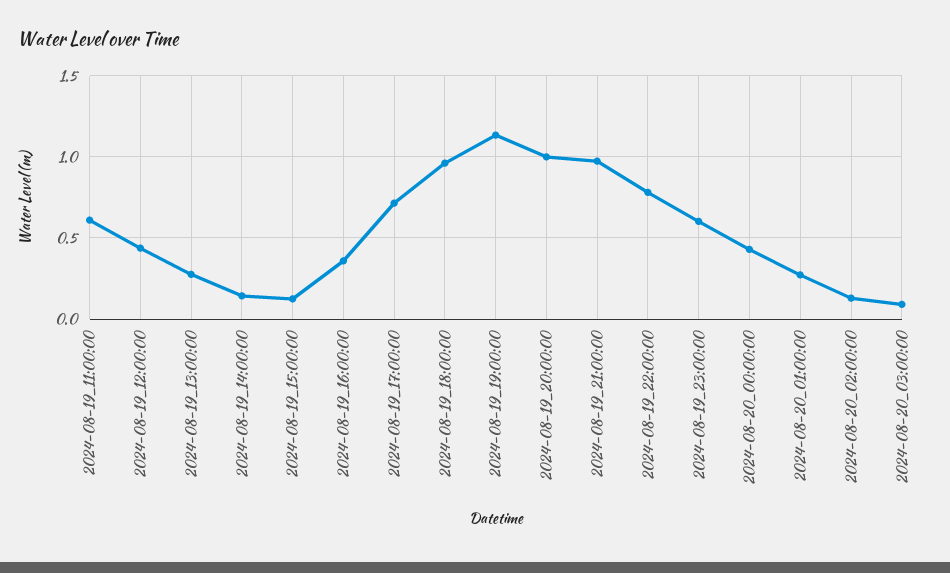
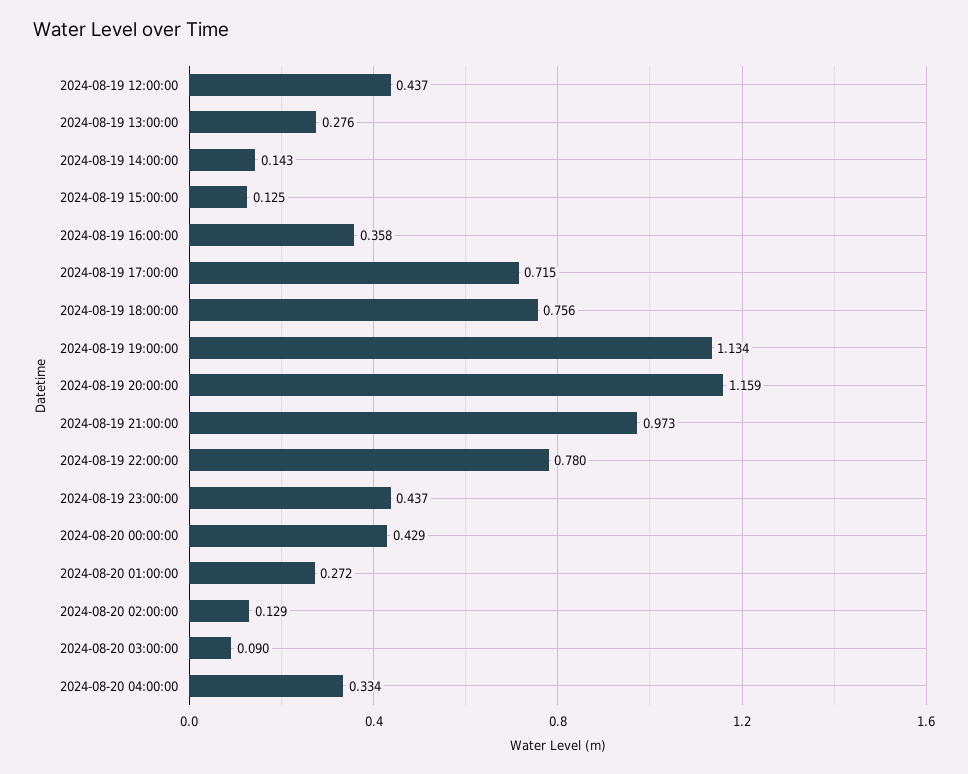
2024-08-19_11:00:00: 0.6 -> none
2024-08-19_18:00:00: 0.95 -> 0.756
2024-08-19_20:00:00: 1 -> 1.159
2024-08-19_23:00:00: 0.6 -> 0.437
2024-08-20 04:00:00: none -> 0.334

